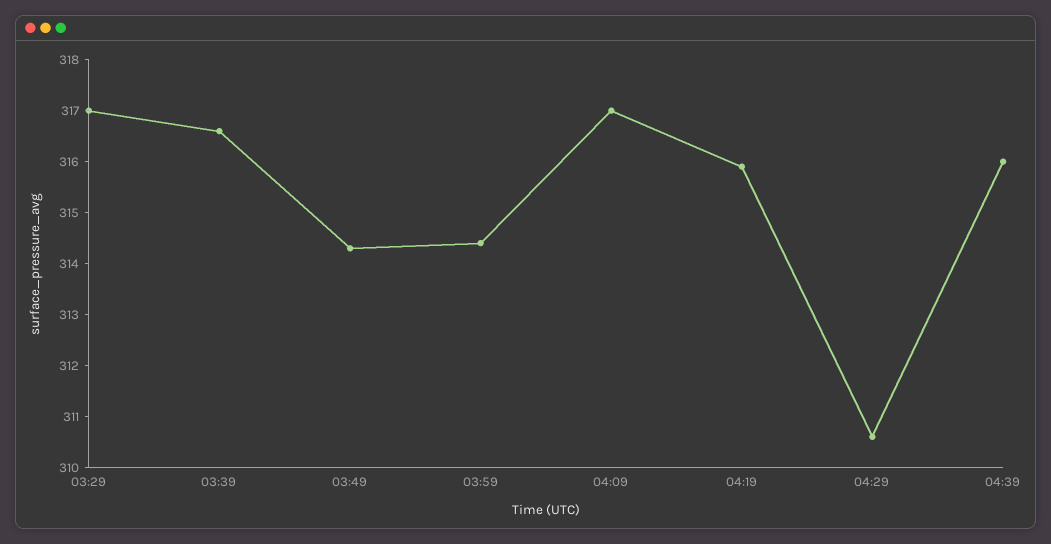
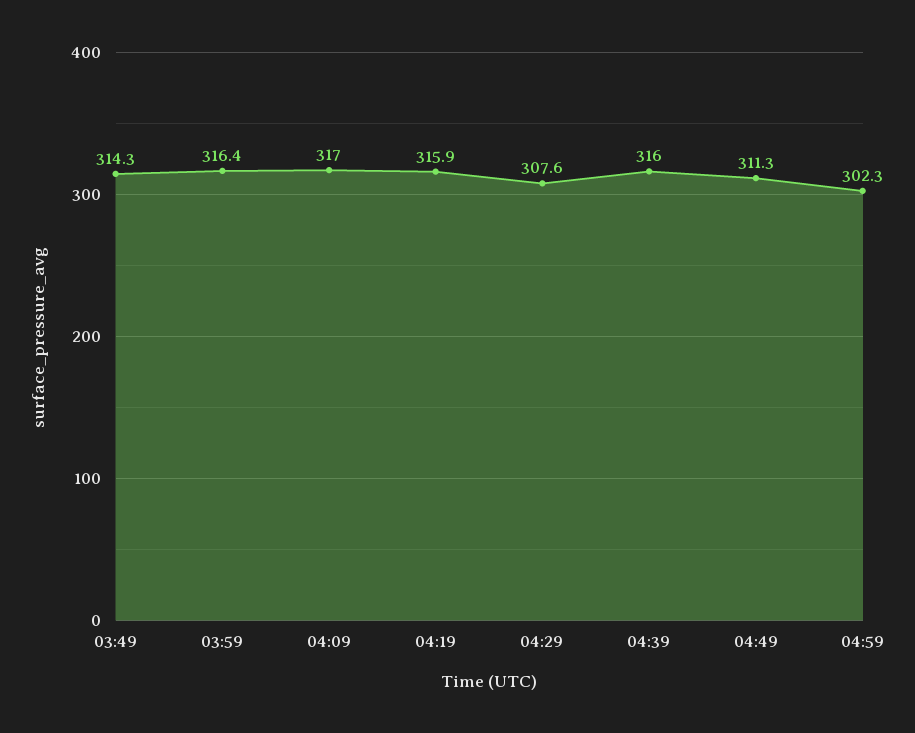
03:29: 317 -> none
03:39: 316.5 -> none
03:59: 314.5 -> 316.4
04:29: 310.5 -> 307.6
04:49: none -> 311.3
04:59: none -> 302.3

